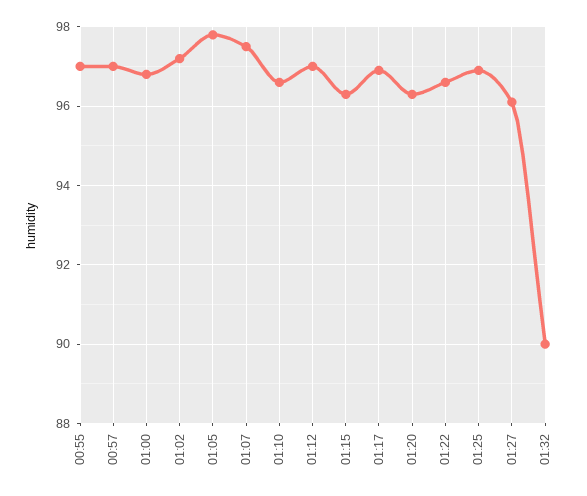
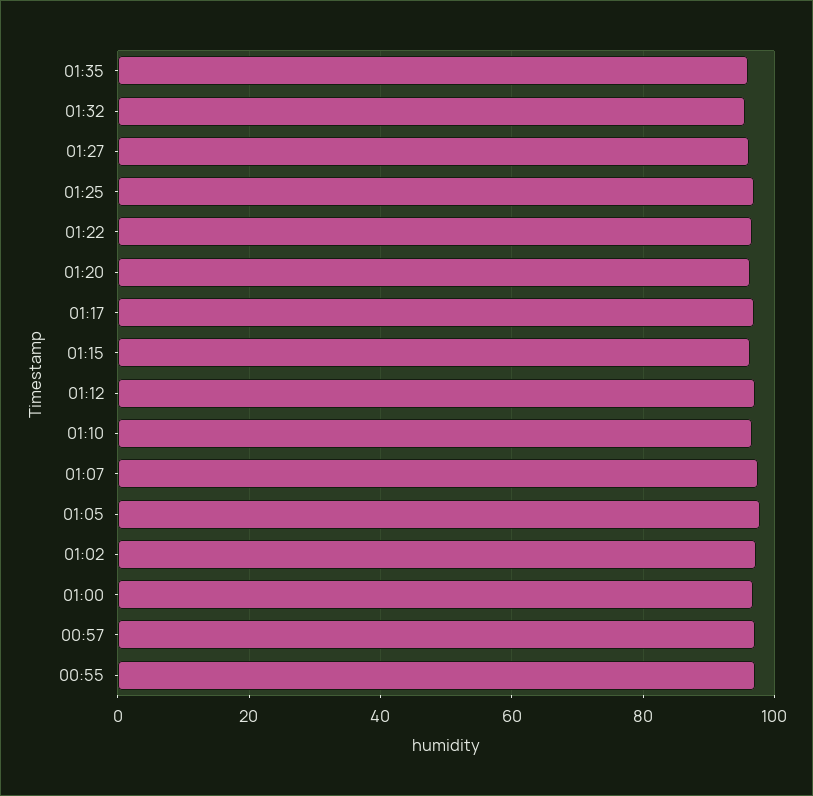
01:32: 90 -> 96
01:35: none -> 96

